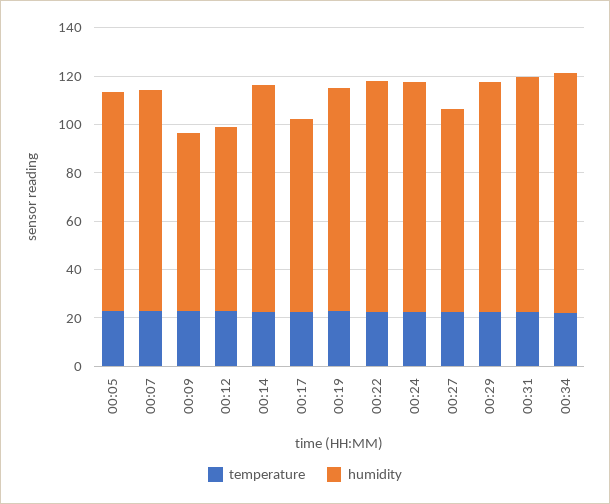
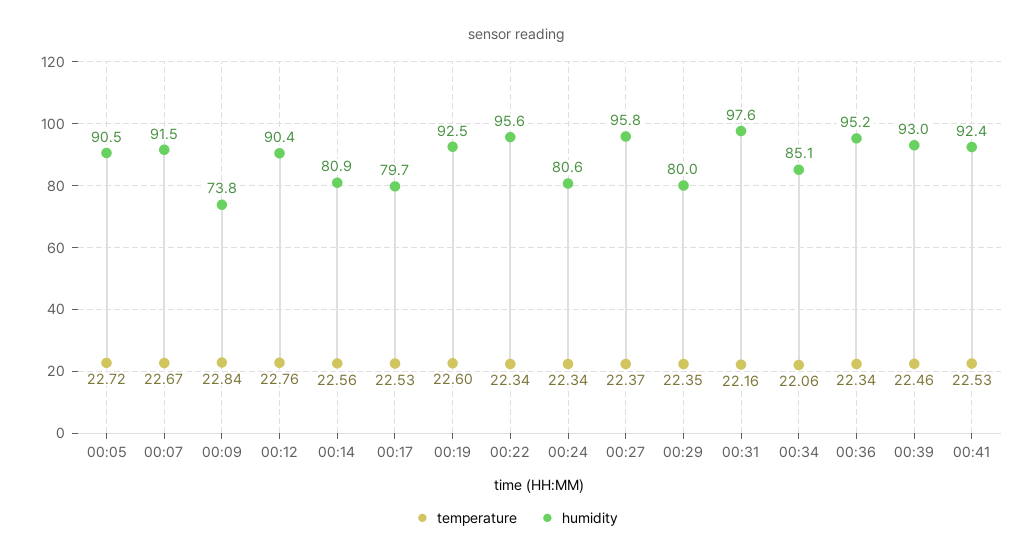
humidity, 00:12: 75 -> 90.4
humidity, 00:14: 95 -> 80.9
humidity, 00:24: 95 -> 80.6
humidity, 00:27: 85 -> 95.8
humidity, 00:29: 95 -> 80
humidity, 00:34: 100 -> 85.1
temperature, 00:36: none -> 22.34
humidity, 00:36: none -> 95.2
temperature, 00:39: none -> 22.46
humidity, 00:39: none -> 93
temperature, 00:41: none -> 22.53
humidity, 00:41: none -> 92.4

